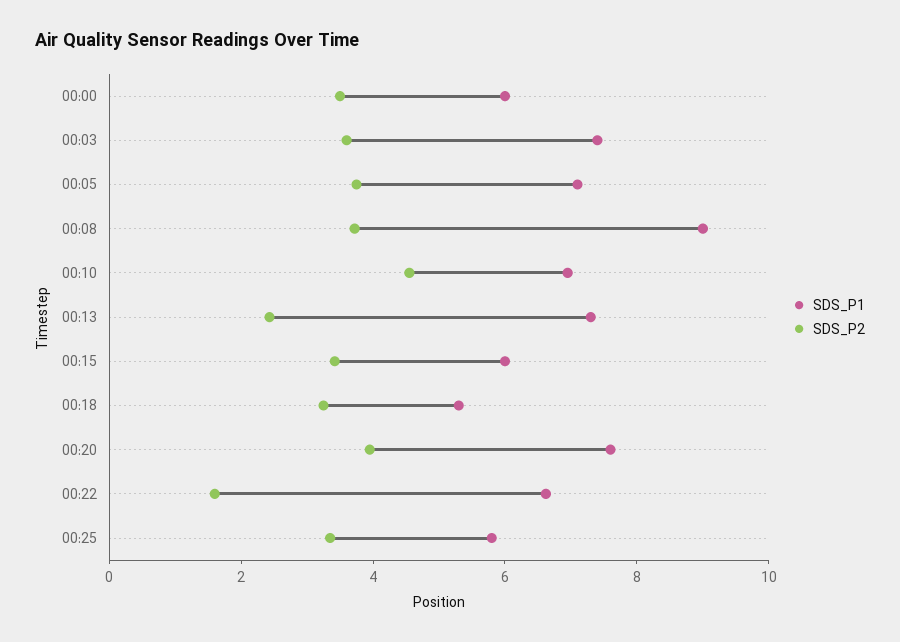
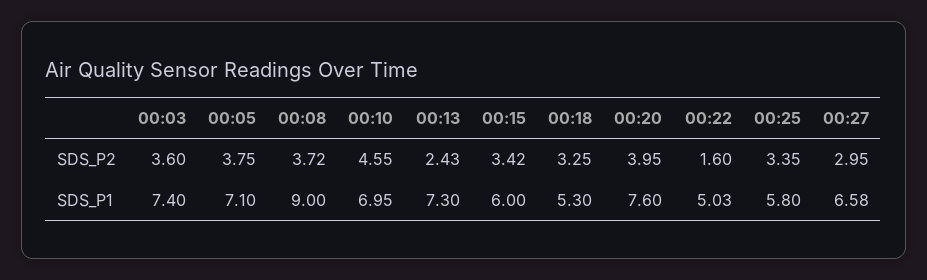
SDS_P1, 00:00: 6 -> none
SDS_P2, 00:00: 3.5 -> none
SDS_P1, 00:22: 6.5 -> 5.03
SDS_P2, 00:27: none -> 2.95
SDS_P1, 00:27: none -> 6.58

